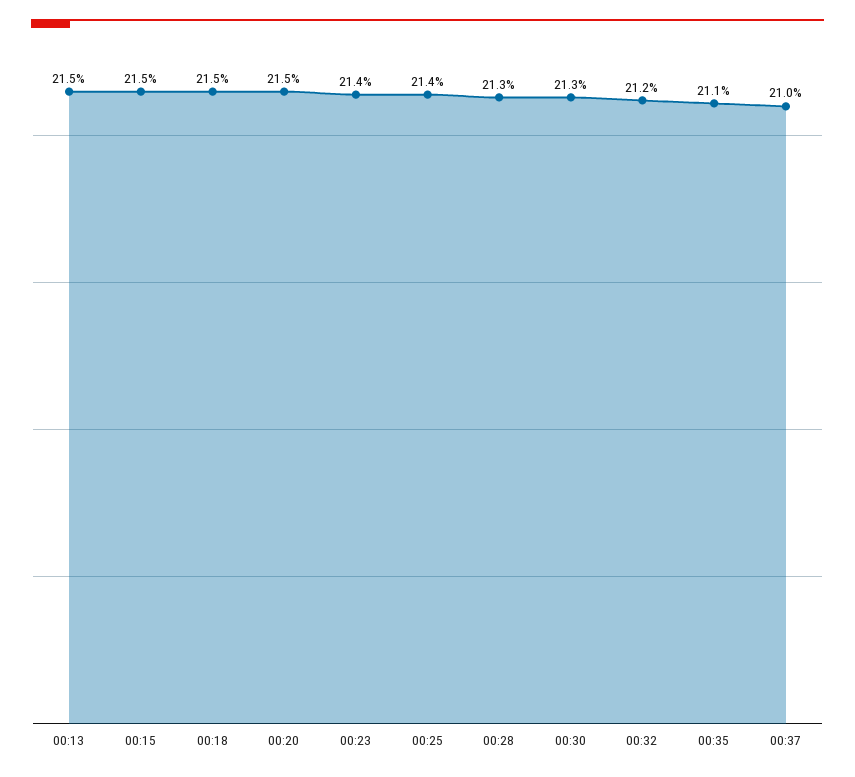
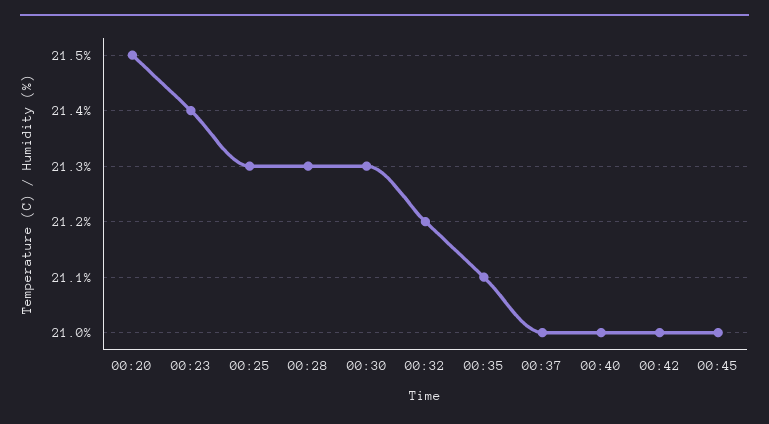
00:13: 21.5 -> none
00:15: 21.5 -> none
00:18: 21.5 -> none
00:25: 21.4 -> 21.3
00:40: none -> 21
00:42: none -> 21
00:45: none -> 21

